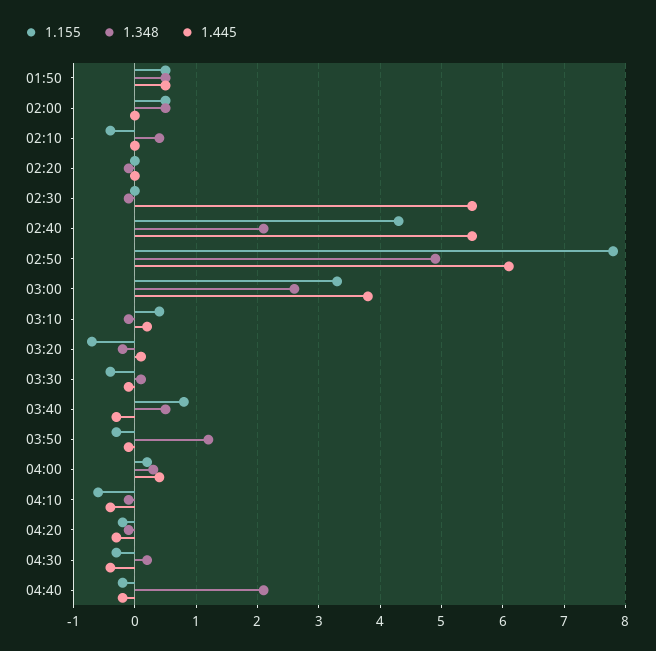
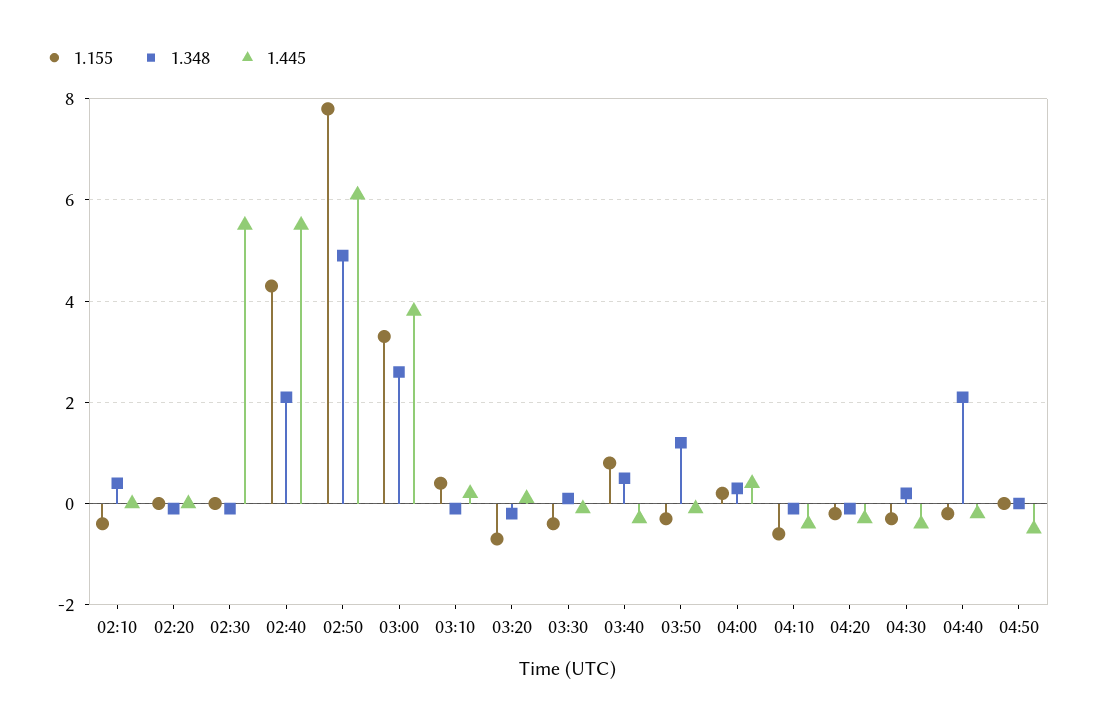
1.155, 01:50: 0.5 -> none
1.348, 01:50: 0.5 -> none
1.445, 01:50: 0.5 -> none
1.155, 02:00: 0.5 -> none
1.348, 02:00: 0.5 -> none
1.445, 02:00: 0 -> none
1.155, 04:50: none -> 0
1.348, 04:50: none -> 0
1.445, 04:50: none -> -0.5

